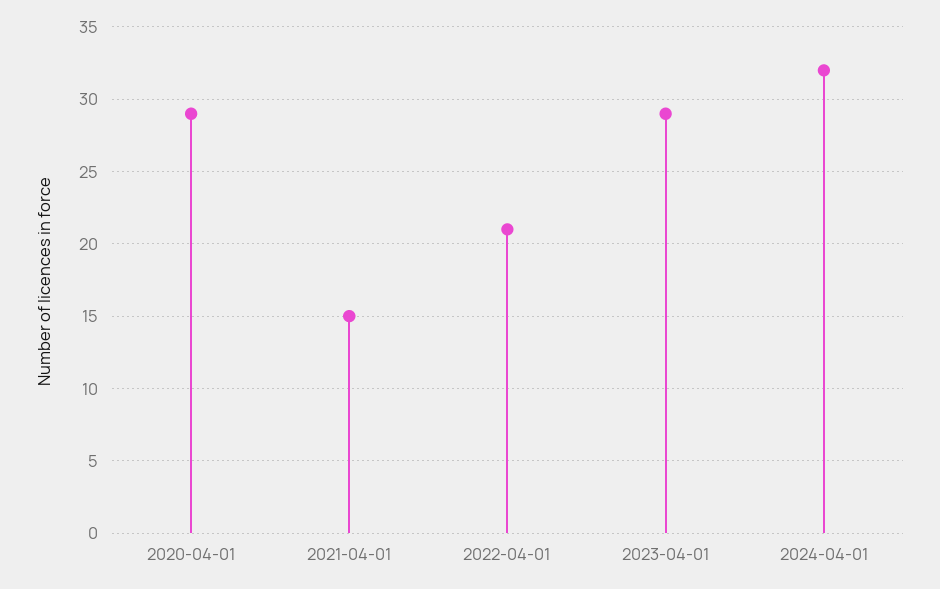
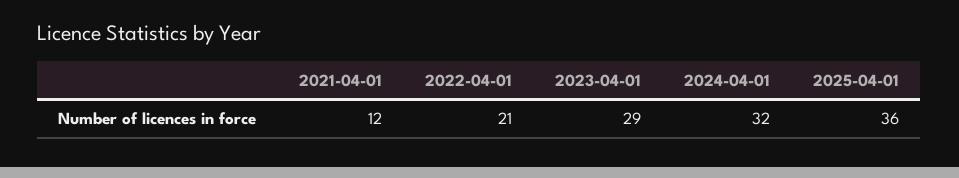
2020-04-01: 29 -> none
2021-04-01: 15 -> 12
2025-04-01: none -> 36

